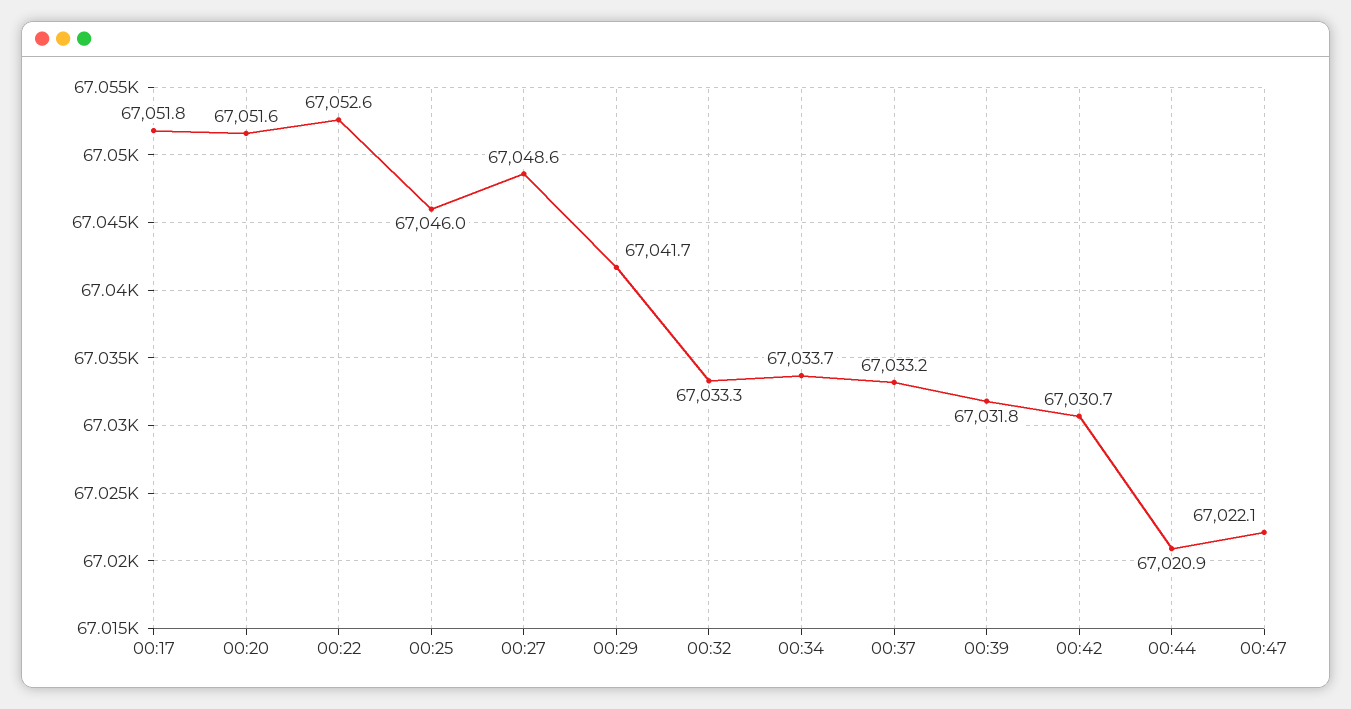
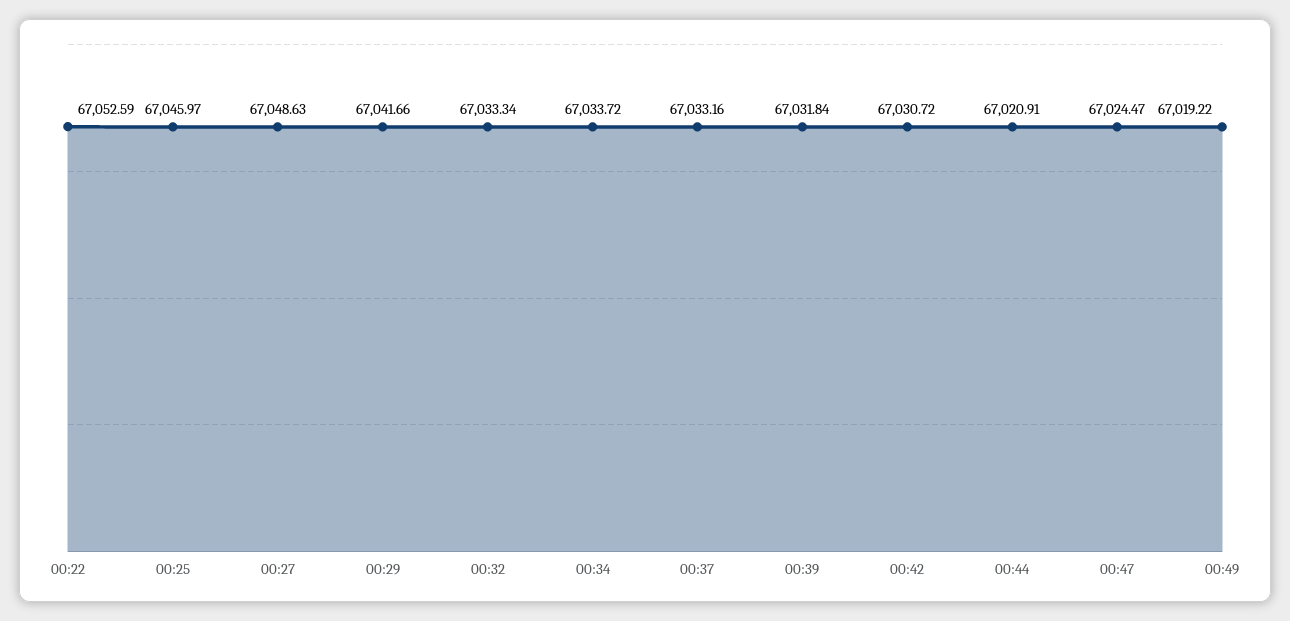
00:17: 67051.8 -> none
00:20: 67051.6 -> none
00:47: 67022.1 -> 67024.47
00:49: none -> 67019.22

